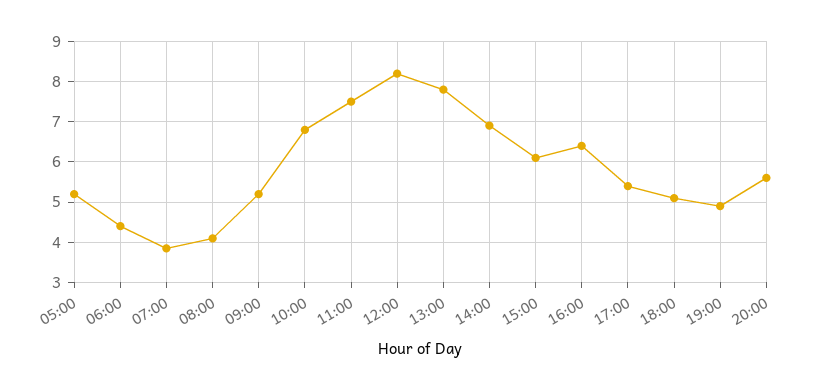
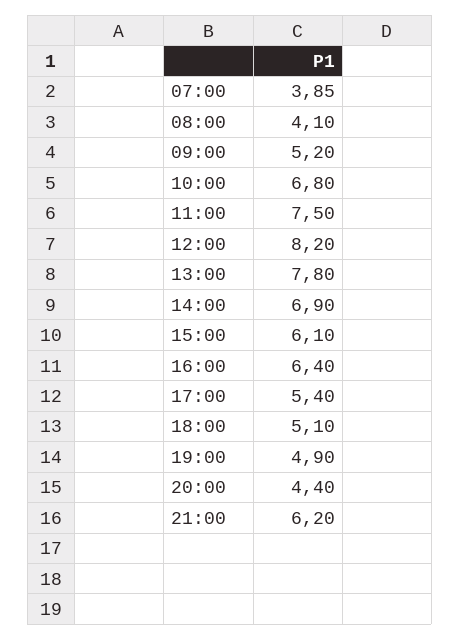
05:00: 5.2 -> none
06:00: 4.4 -> none
20:00: 5.6 -> 4.4
21:00: none -> 6.2

